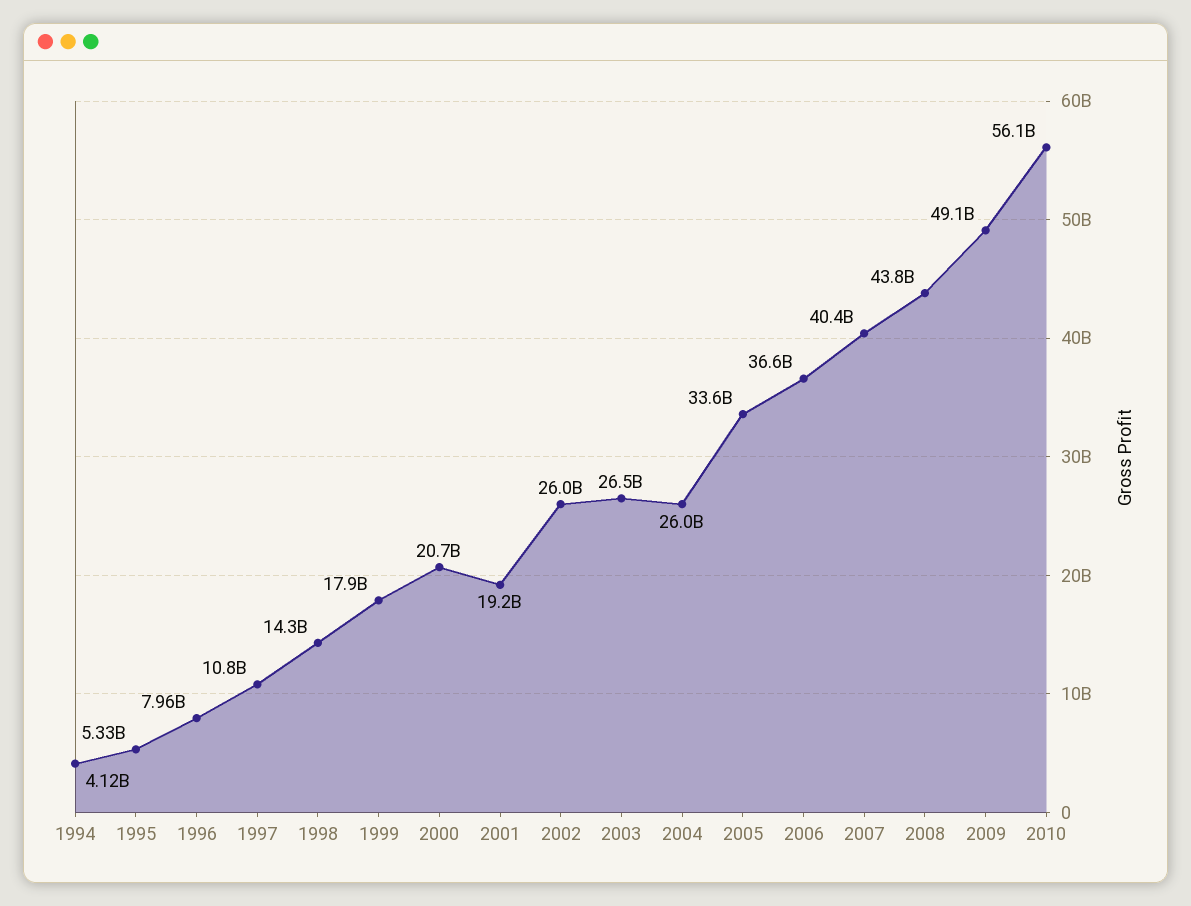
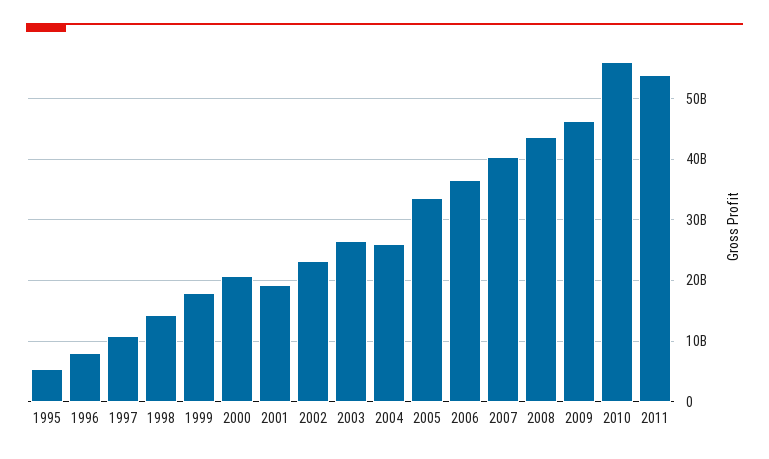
1994: 4120000000 -> none
2002: 26000000000 -> 23000000000
2009: 49100000000 -> 46000000000
2011: none -> 54000000000

